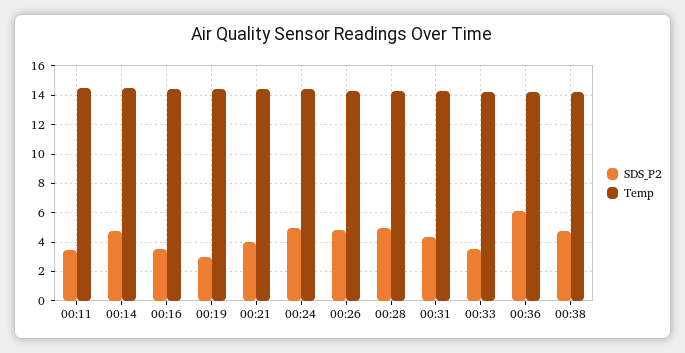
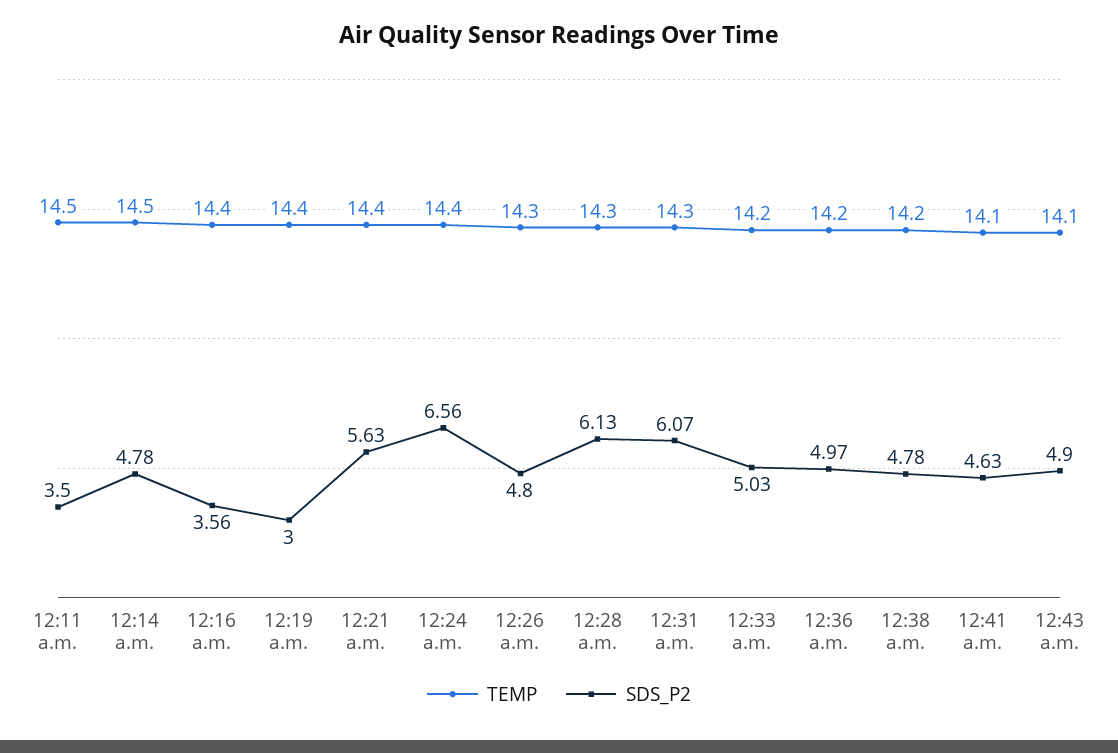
SDS_P2, 00:21: 4 -> 5.63
SDS_P2, 00:24: 5 -> 6.56
SDS_P2, 00:28: 5 -> 6.13
SDS_P2, 00:31: 4.5 -> 6.07
SDS_P2, 00:33: 3.5 -> 5.03
SDS_P2, 00:36: 6 -> 4.97
Temp, 12:41 a.m.: none -> 14.1
SDS_P2, 12:41 a.m.: none -> 4.63
Temp, 12:43 a.m.: none -> 14.1
SDS_P2, 12:43 a.m.: none -> 4.9

